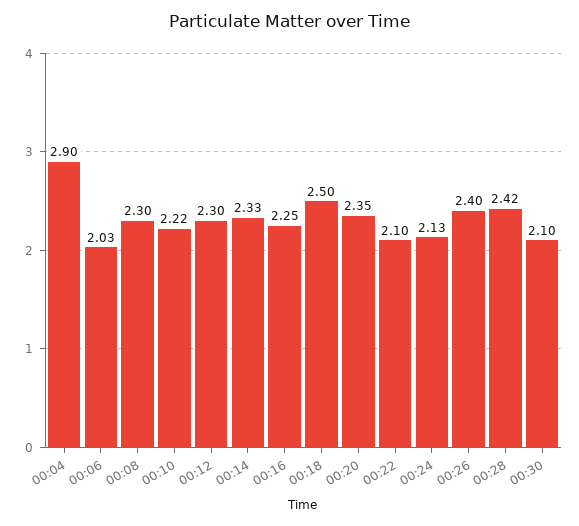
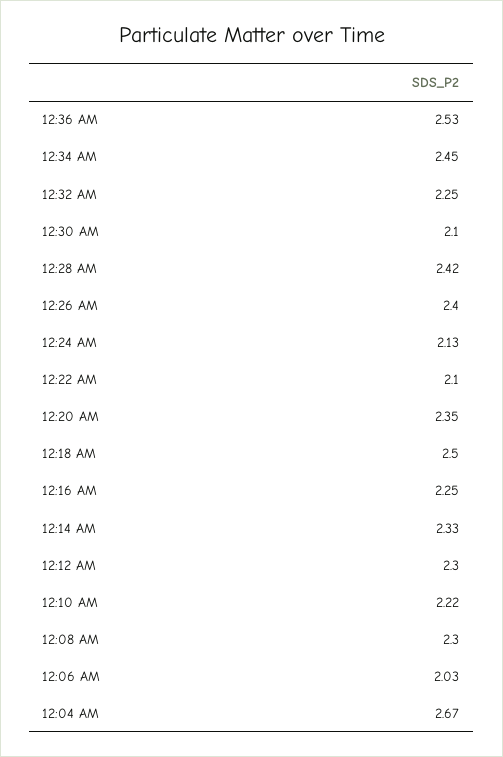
00:04: 2.9 -> 2.67
12:36 AM: none -> 2.53
12:34 AM: none -> 2.45
12:32 AM: none -> 2.25

